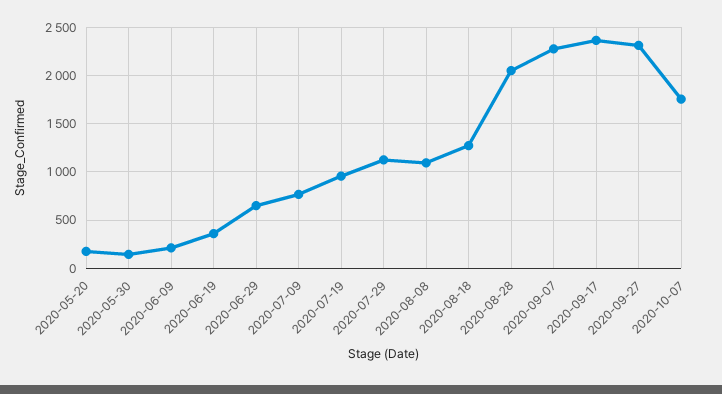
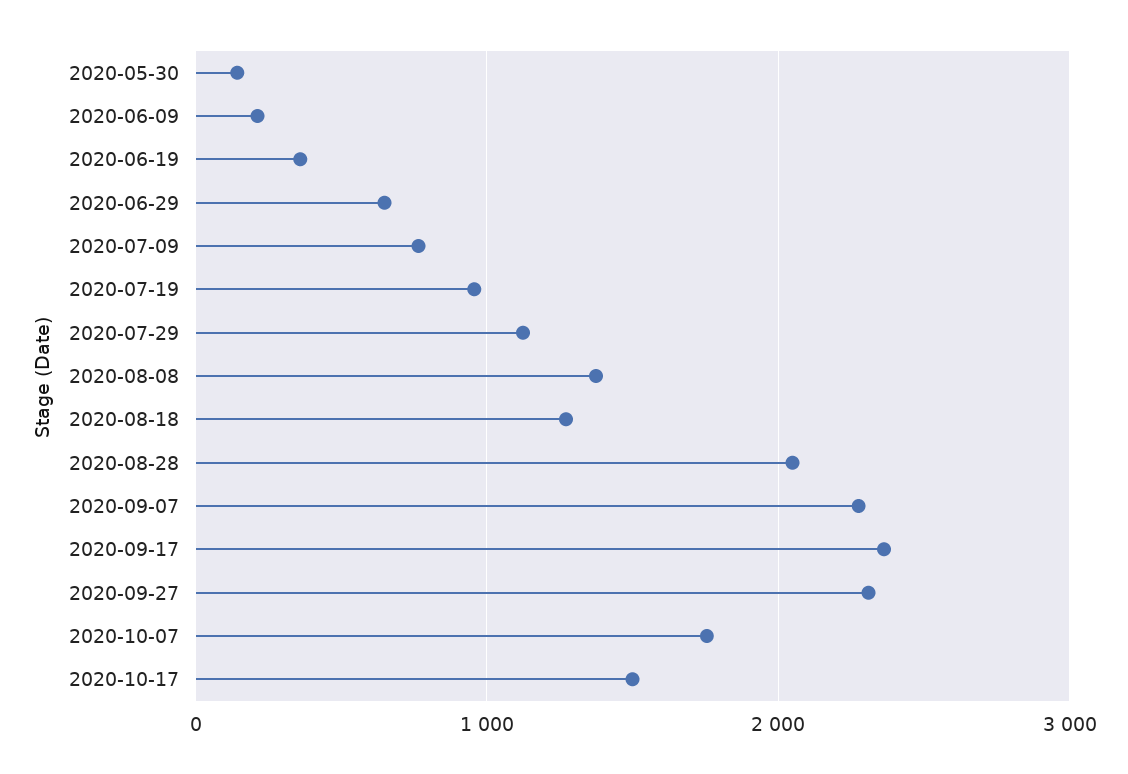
2020-05-20: 200 -> none
2020-08-08: 1100 -> 1400
2020-10-17: none -> 1500

